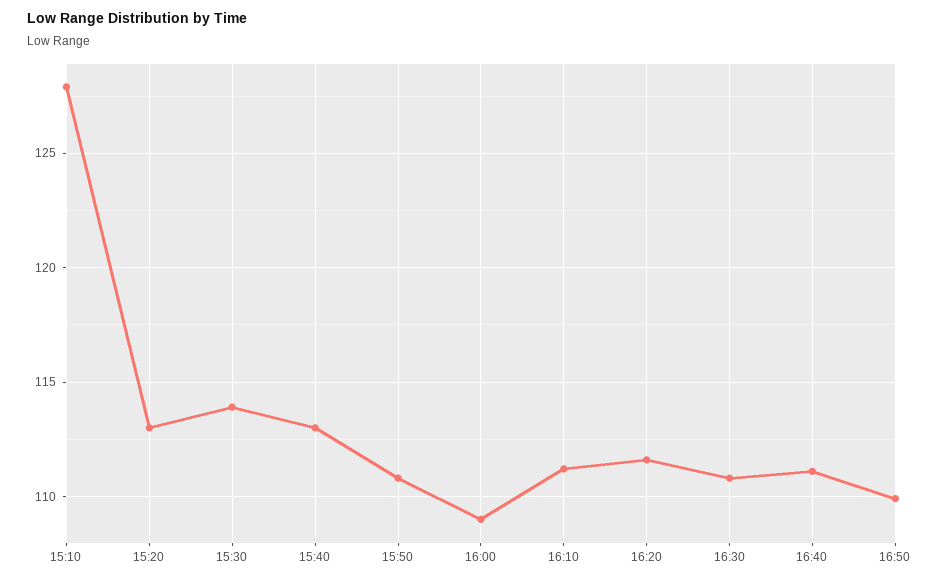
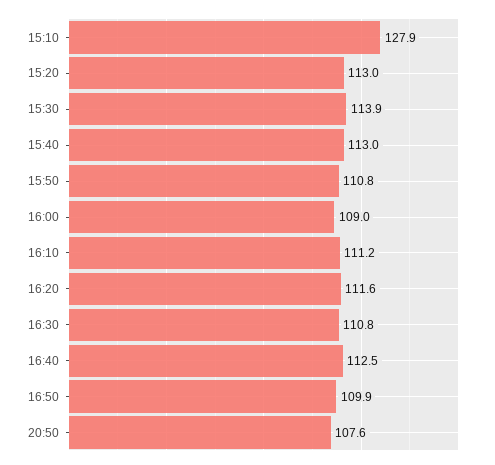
16:40: 111 -> 112.5
20:50: none -> 107.6

